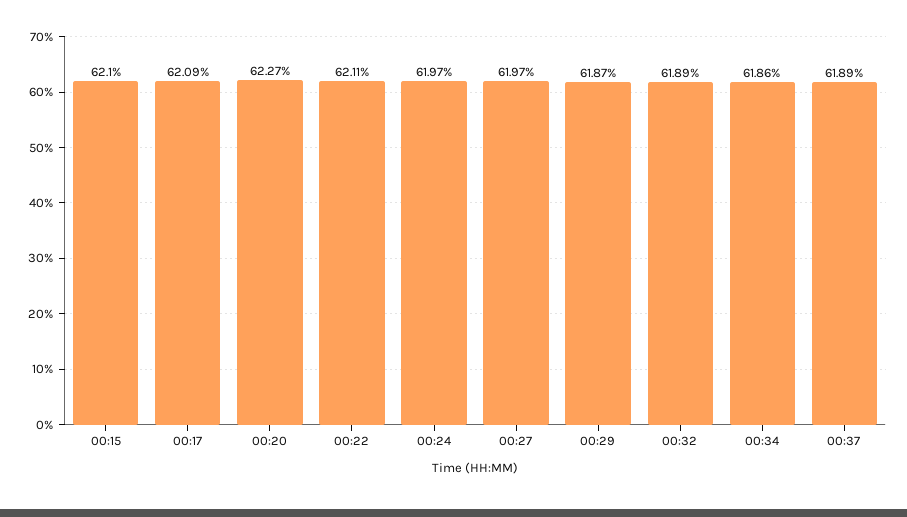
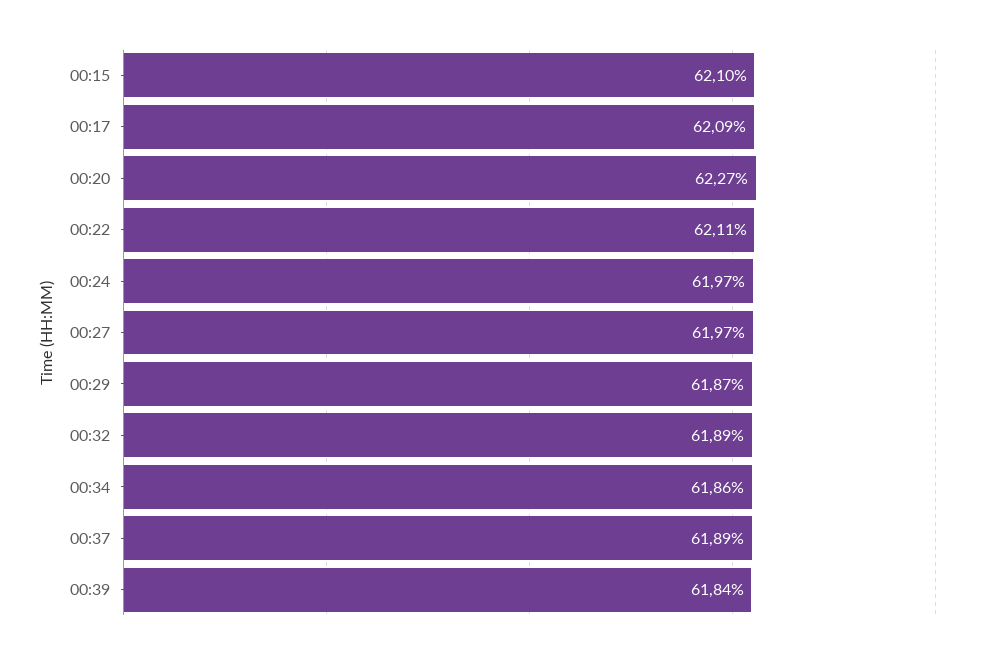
00:39: none -> 61.84

